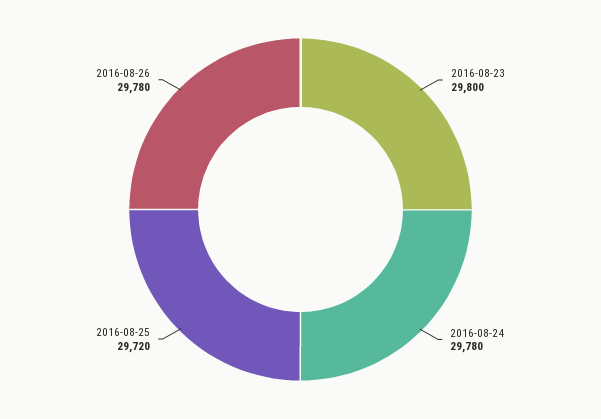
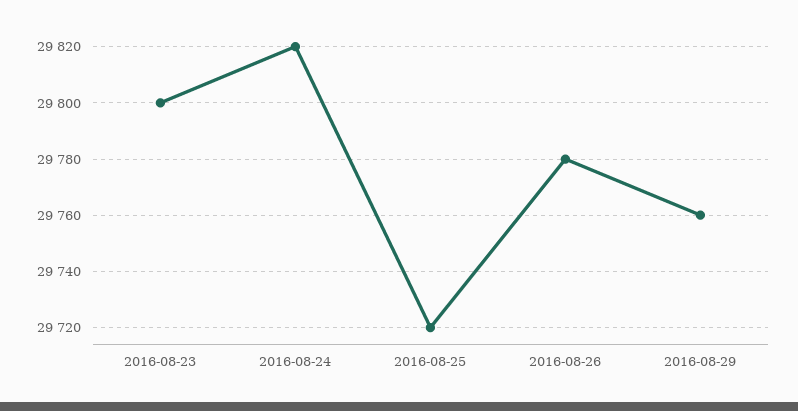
2016-08-24: 29780 -> 29820
2016-08-29: none -> 29760

